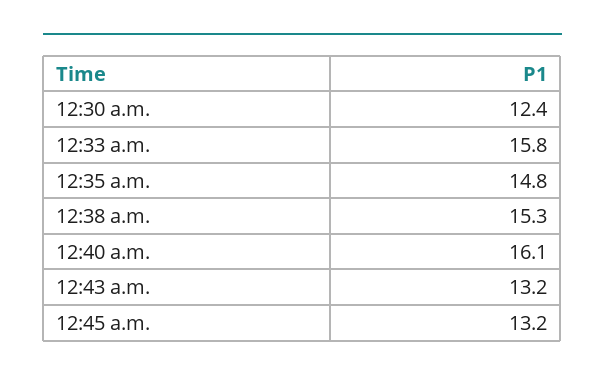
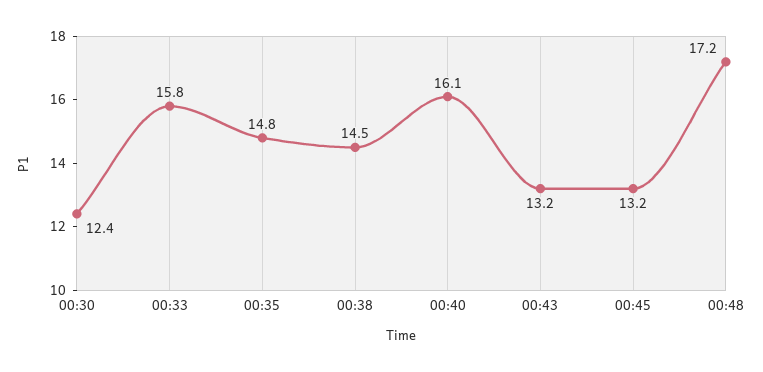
12:38 a.m.: 15.3 -> 14.5
00:48: none -> 17.2

